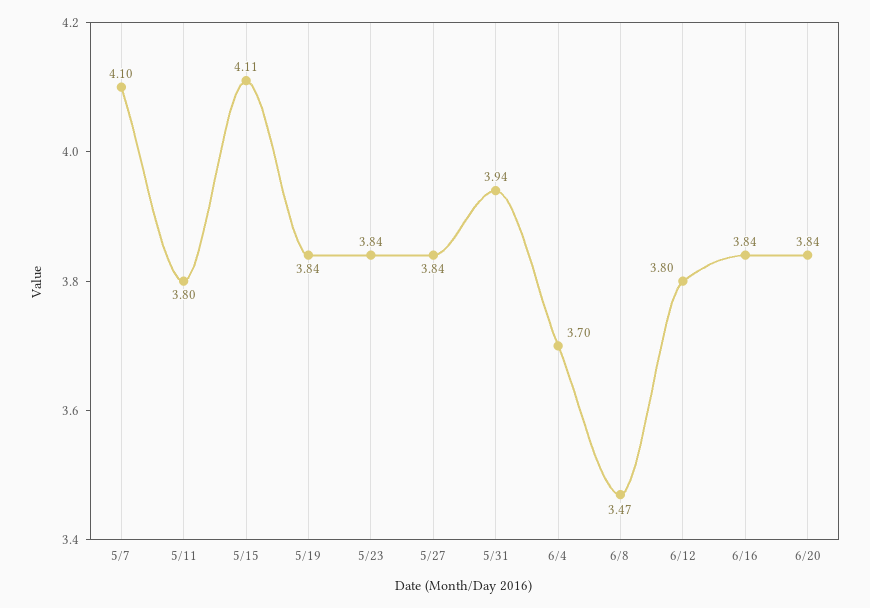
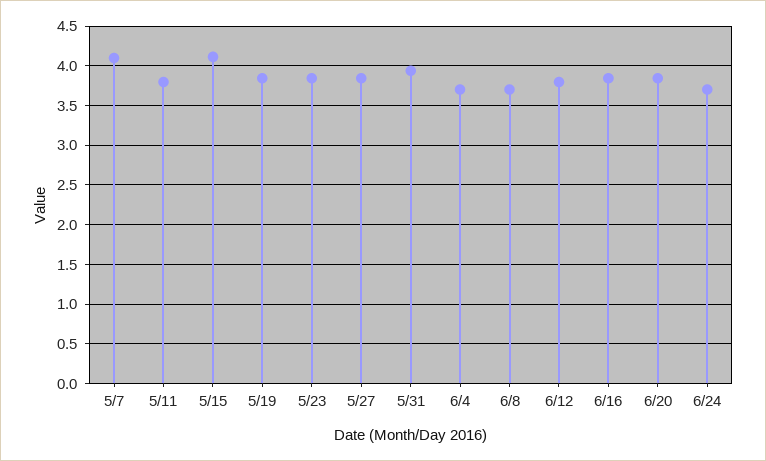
6/8: 3.47 -> 3.7
6/24: none -> 3.7

